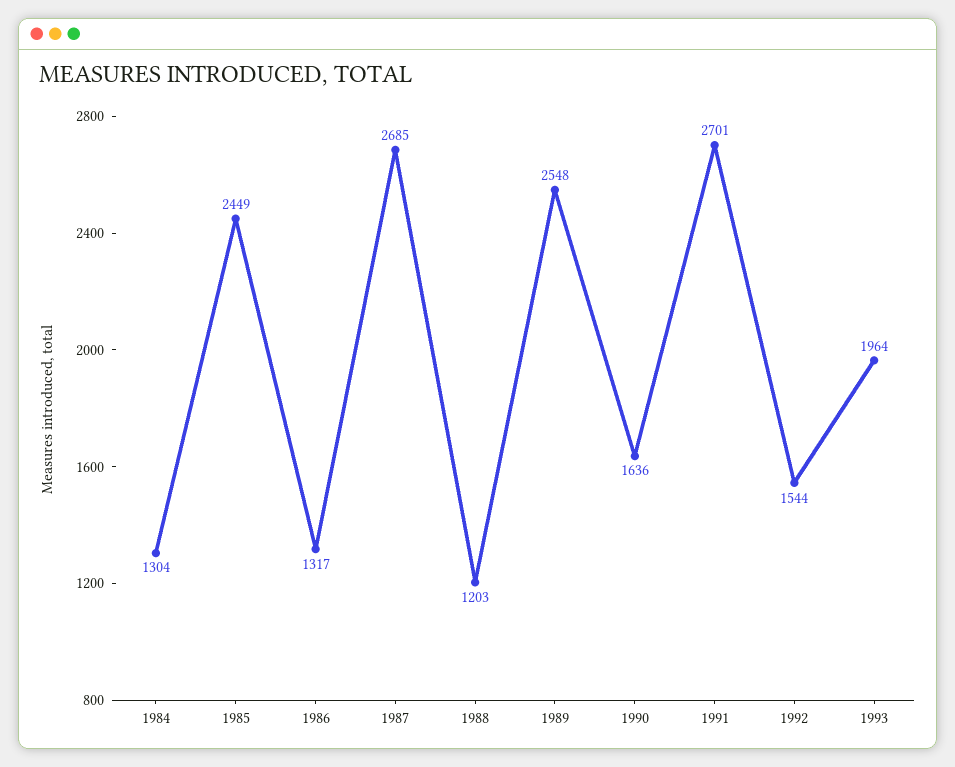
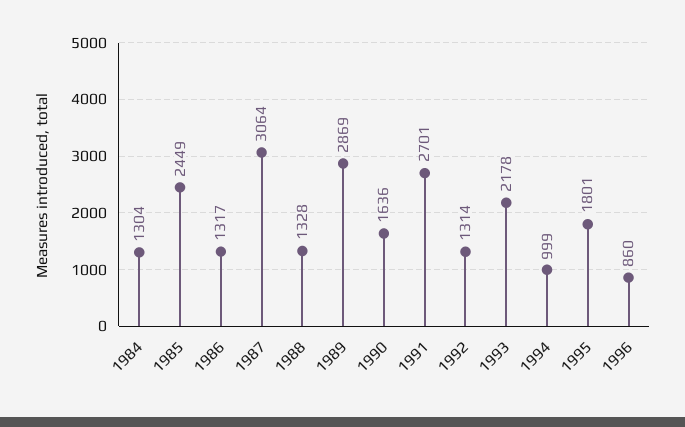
1987: 2685 -> 3064
1988: 1203 -> 1328
1989: 2548 -> 2869
1992: 1544 -> 1314
1993: 1964 -> 2178
1994: none -> 999
1995: none -> 1801
1996: none -> 860

